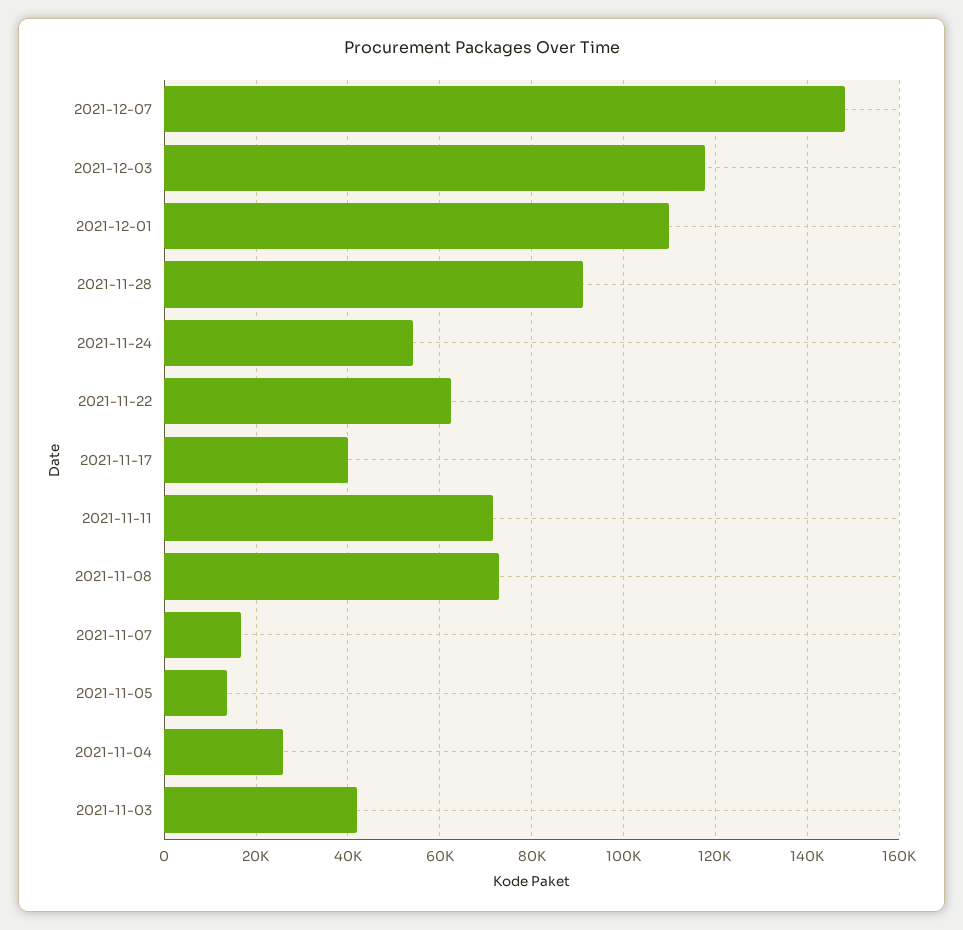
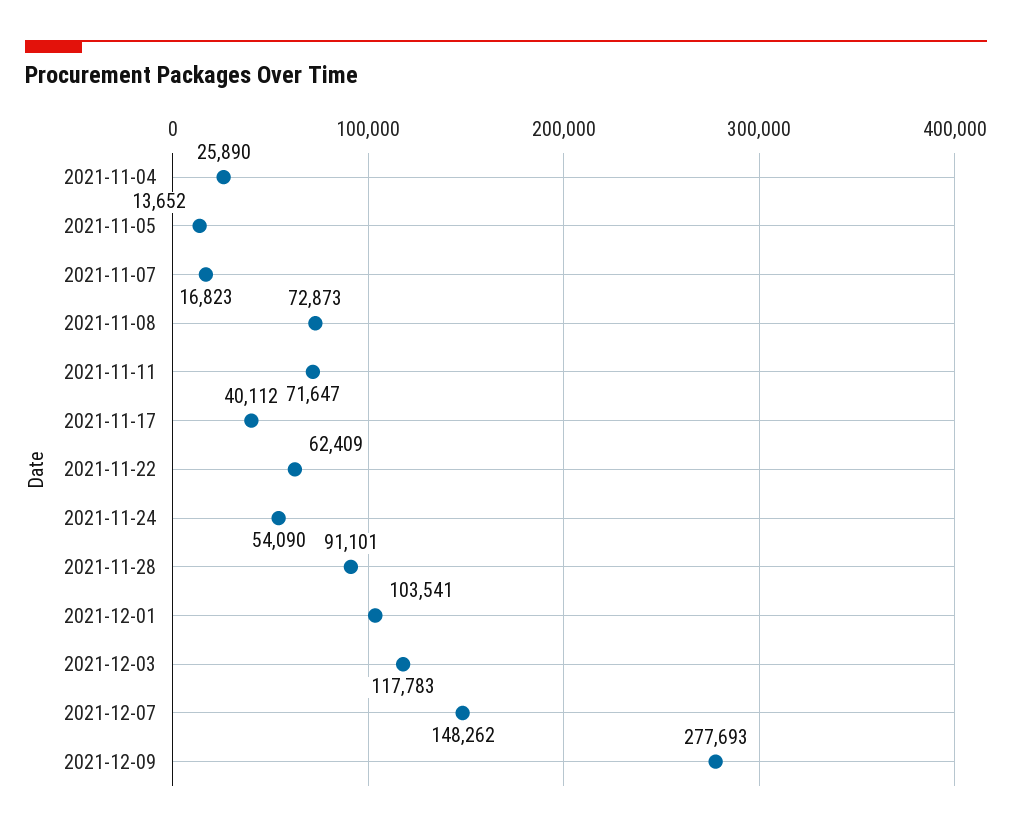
2021-12-01: 110000 -> 103541
2021-11-03: 42000 -> none
2021-12-09: none -> 277693

